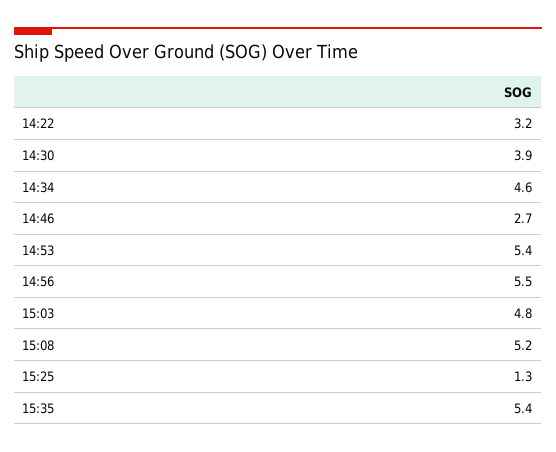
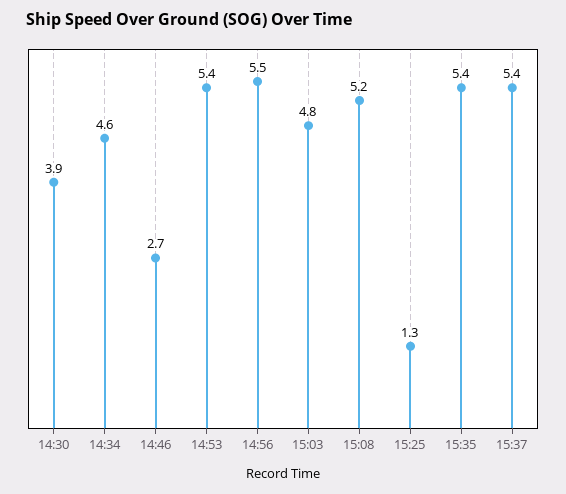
14:22: 3.2 -> none
15:37: none -> 5.4

